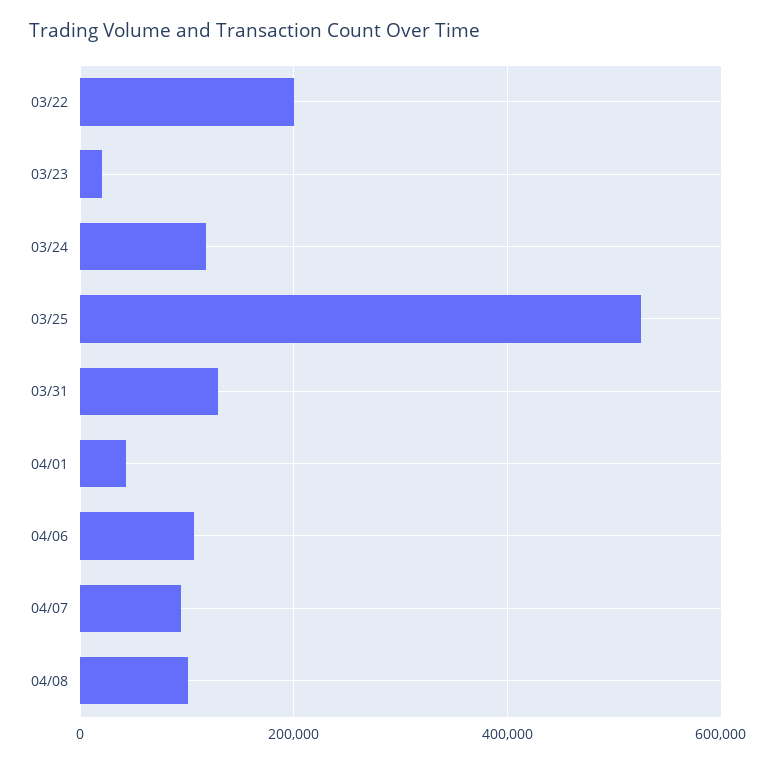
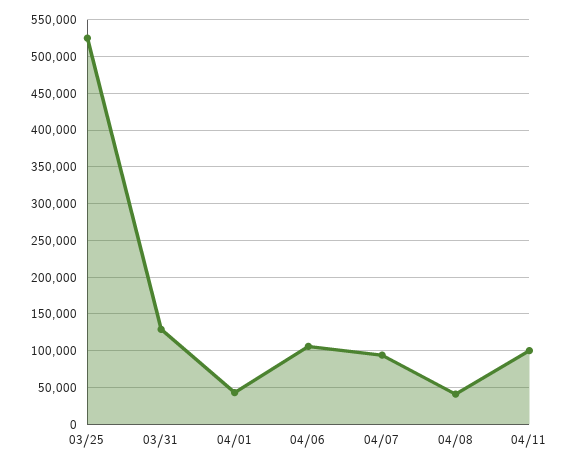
03/22: 200000 -> none
03/23: 20000 -> none
03/24: 120000 -> none
04/08: 100000 -> 40000
04/11: none -> 100000

